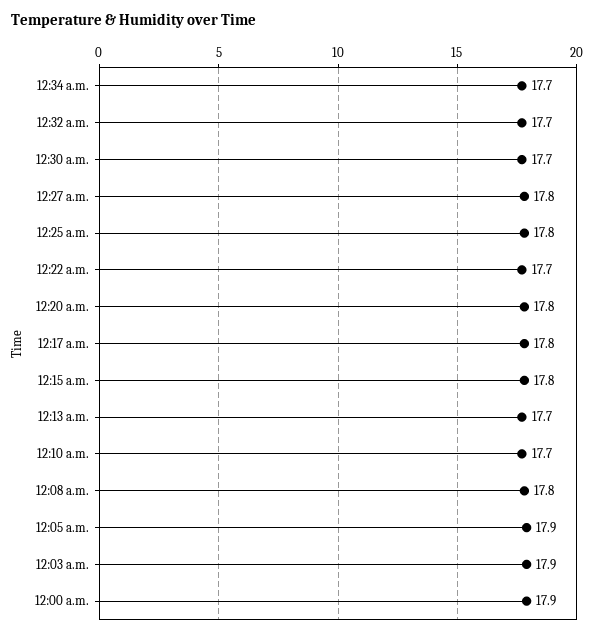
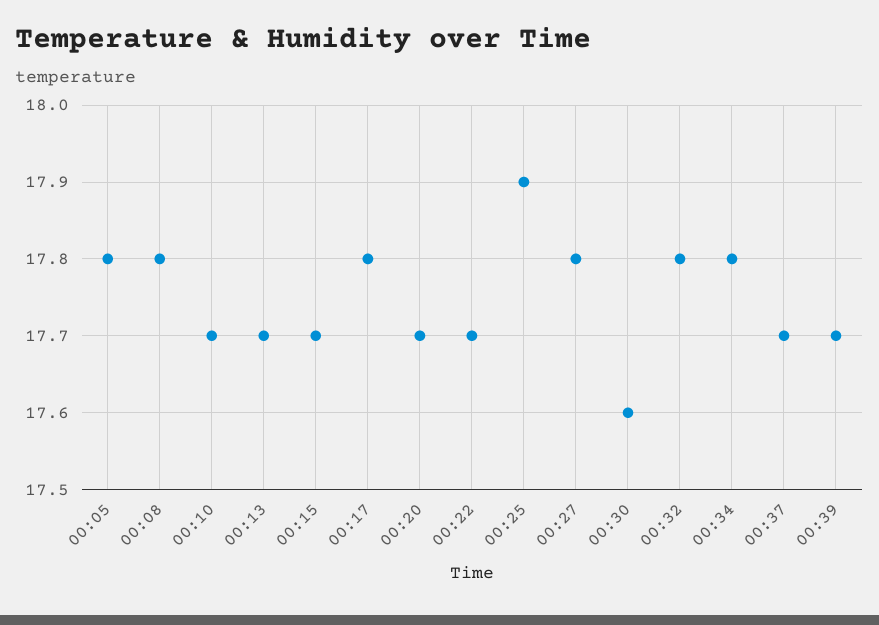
12:34 a.m.: 17.7 -> 17.8
12:32 a.m.: 17.7 -> 17.8
12:30 a.m.: 17.7 -> 17.6
12:25 a.m.: 17.8 -> 17.9
12:20 a.m.: 17.8 -> 17.7
12:15 a.m.: 17.8 -> 17.7
12:05 a.m.: 17.9 -> 17.8
12:03 a.m.: 17.9 -> none
12:00 a.m.: 17.9 -> none
00:37: none -> 17.7
00:39: none -> 17.7

